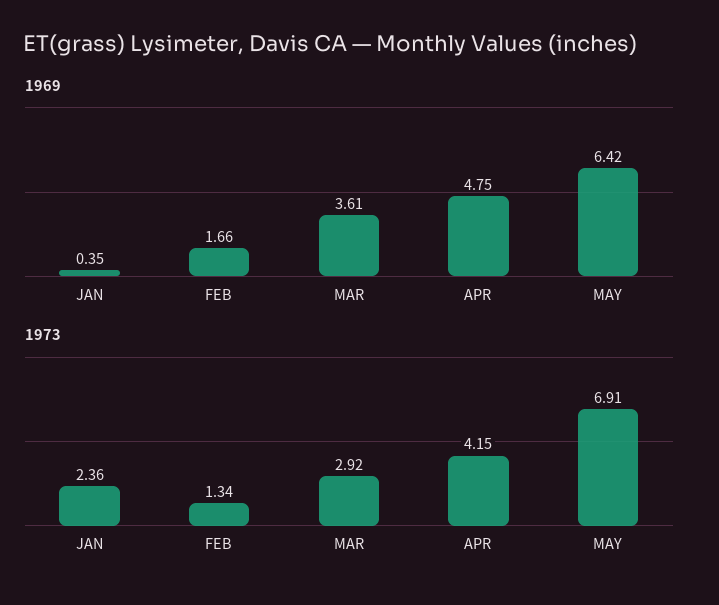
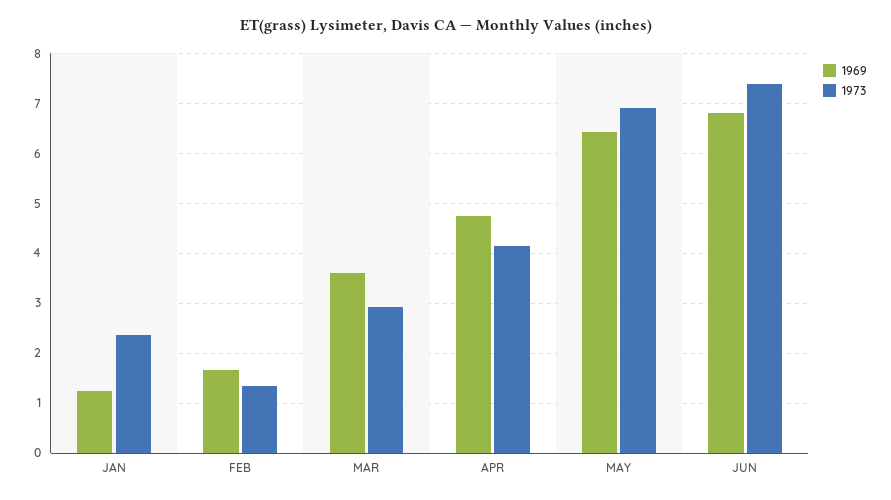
1969, JAN: 0.35 -> 1.2
1969, JUN: none -> 6.8
1973, JUN: none -> 7.4

